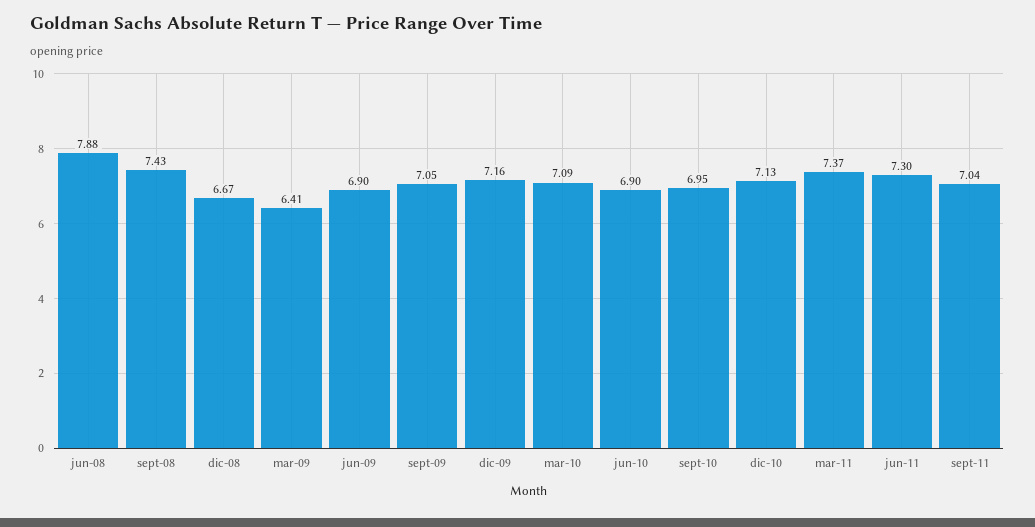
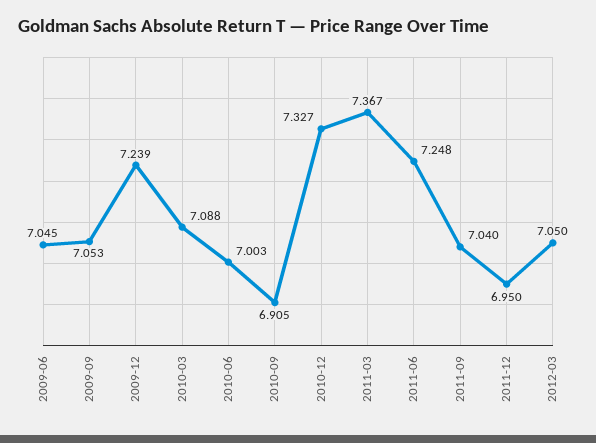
jun-08: 7.88 -> none
sept-08: 7.43 -> none
dic-08: 6.67 -> none
mar-09: 6.41 -> none
jun-09: 6.9 -> 7.045
dic-09: 7.16 -> 7.239
jun-10: 6.9 -> 7.003
sept-10: 6.95 -> 6.905
dic-10: 7.13 -> 7.327
jun-11: 7.3 -> 7.248
2011-12: none -> 6.95
2012-03: none -> 7.05

